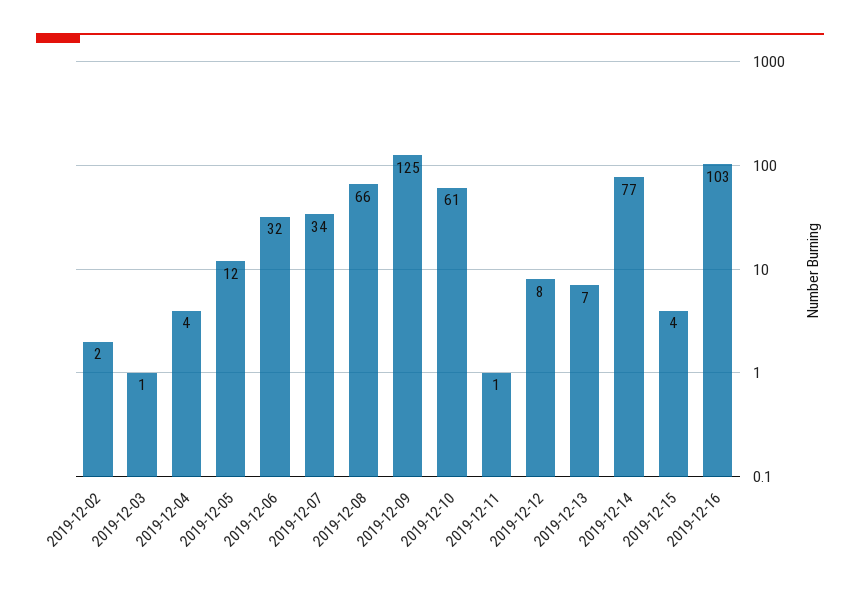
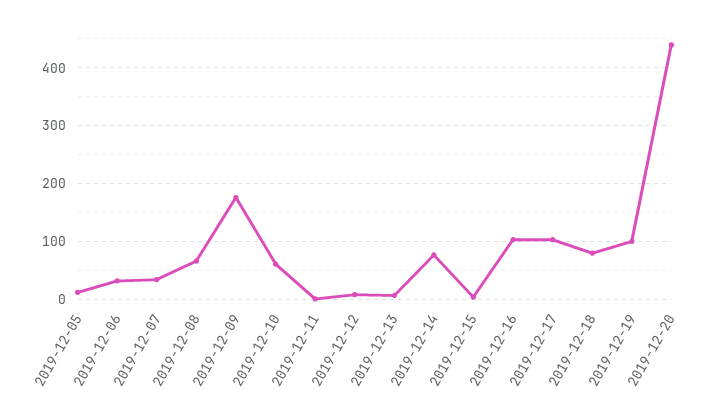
2019-12-02: 2 -> none
2019-12-03: 1 -> none
2019-12-04: 4 -> none
2019-12-09: 125 -> 180
2019-12-17: none -> 100
2019-12-18: none -> 80
2019-12-19: none -> 100
2019-12-20: none -> 440

